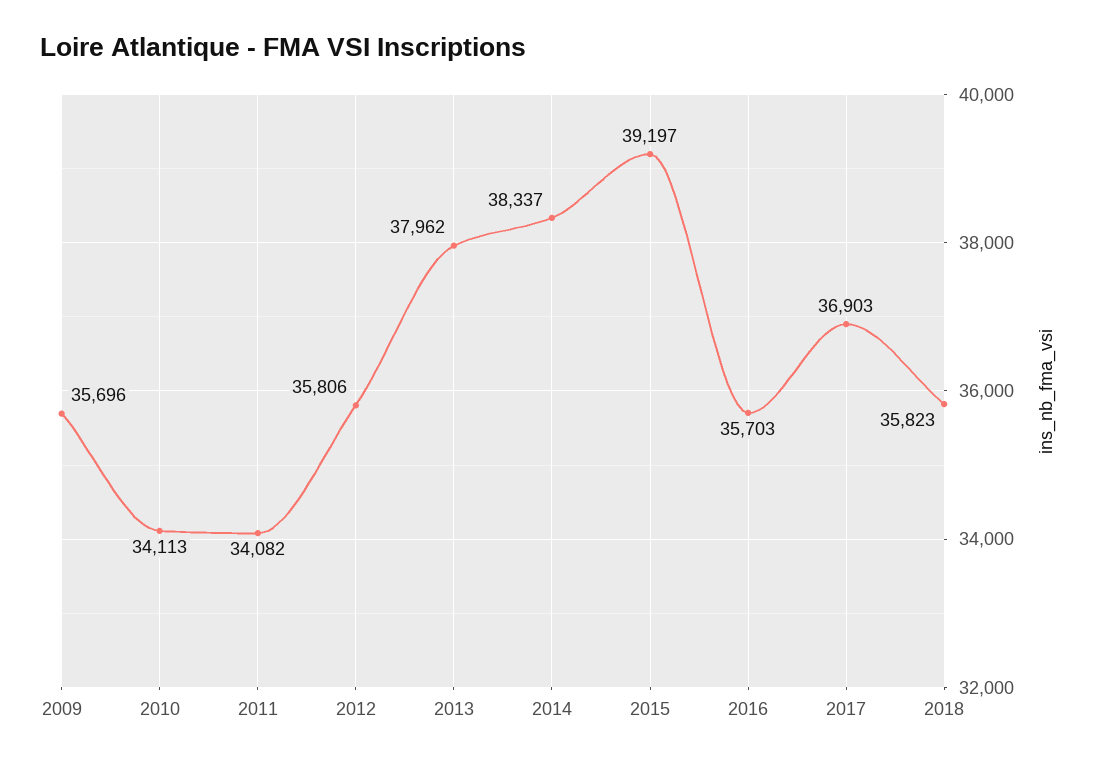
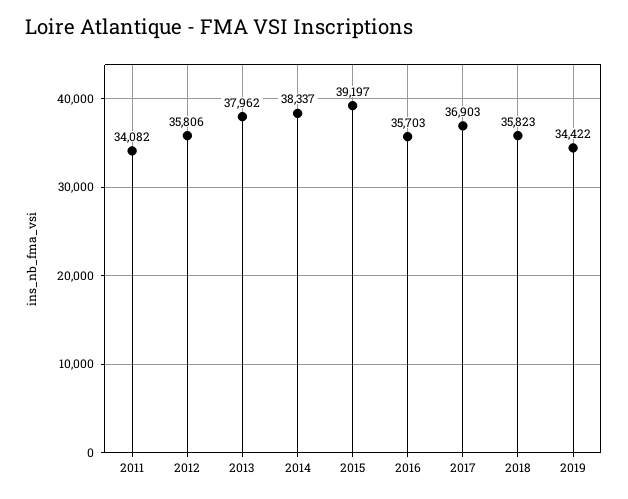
2009: 35696 -> none
2010: 34113 -> none
2019: none -> 34422

